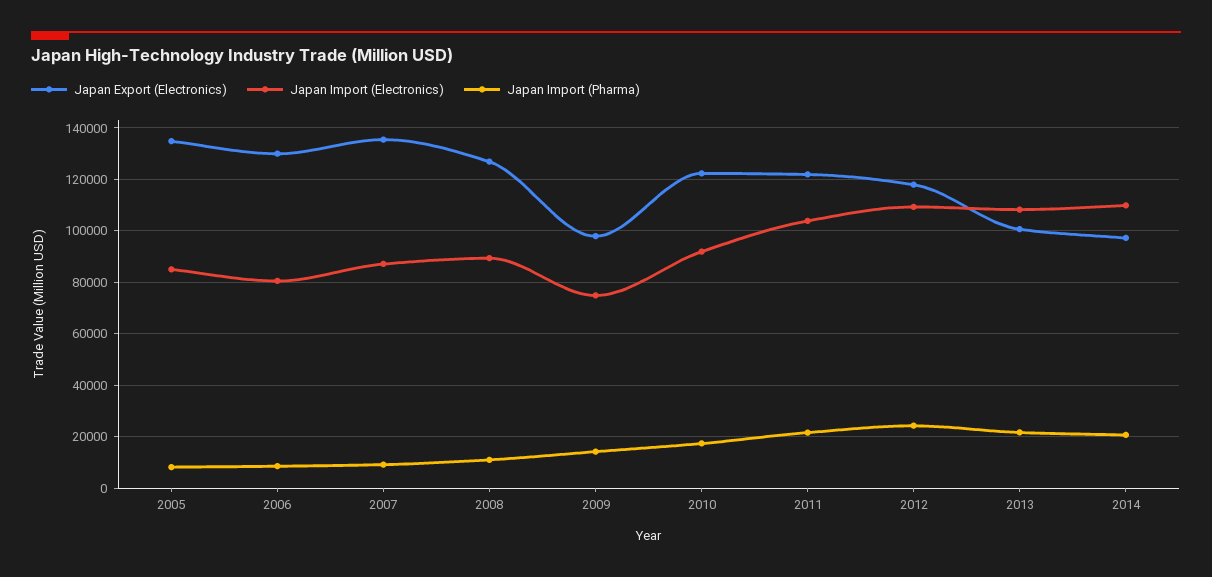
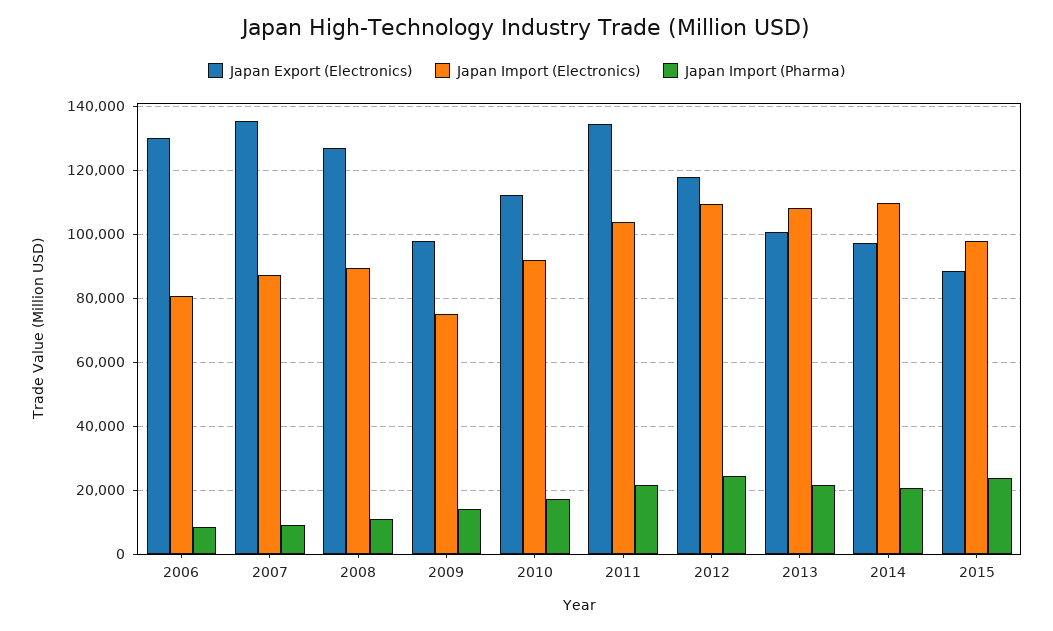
Japan Export (Electronics), 2005: 135000 -> none
Japan Import (Electronics), 2005: 85000 -> none
Japan Import (Pharma), 2005: 7500 -> none
Japan Export (Electronics), 2010: 122500 -> 112000
Japan Export (Electronics), 2011: 122500 -> 134000
Japan Export (Electronics), 2015: none -> 88000
Japan Import (Electronics), 2015: none -> 98000
Japan Import (Pharma), 2015: none -> 24000

